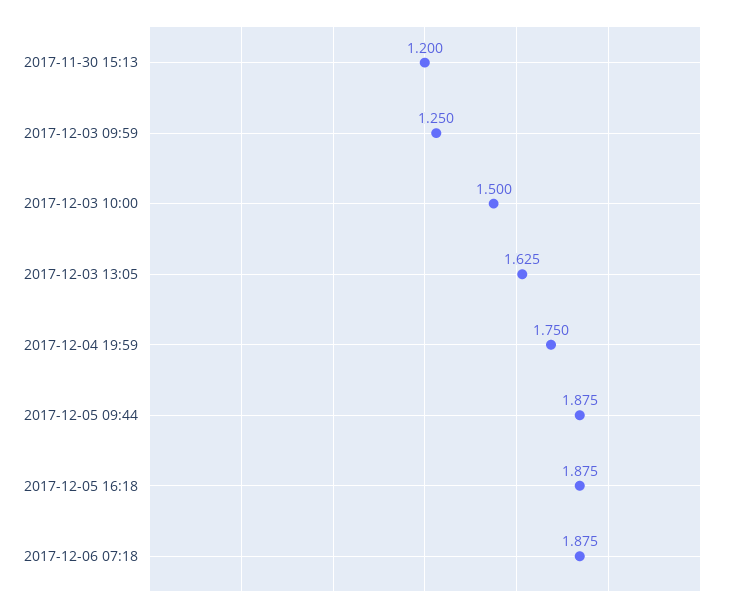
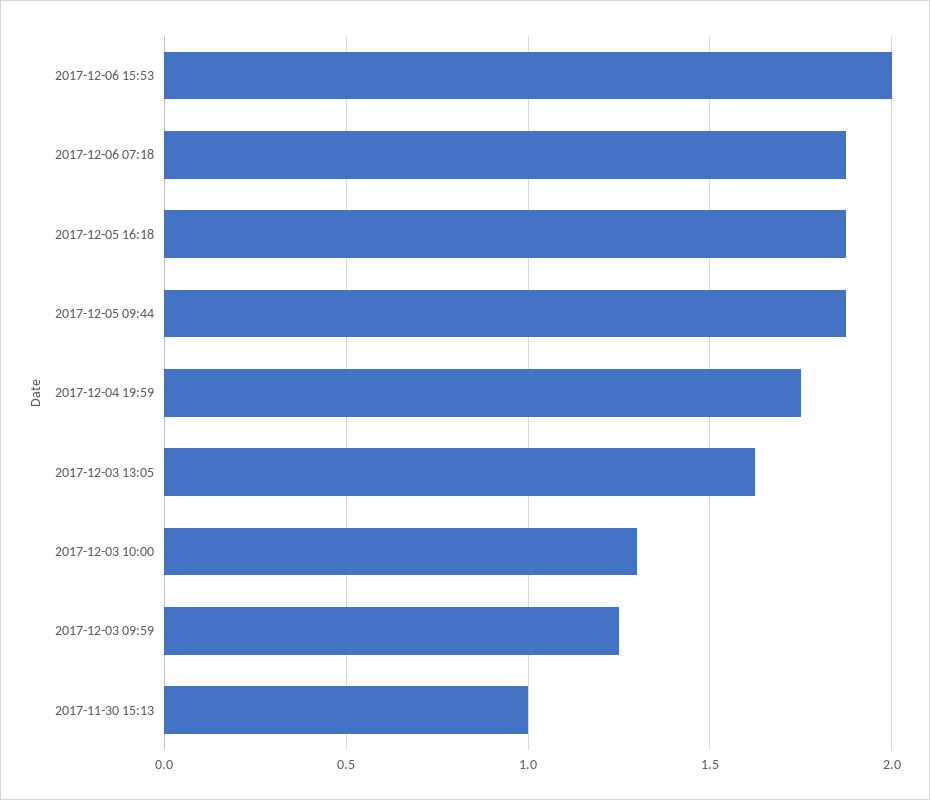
2017-11-30 15:13: 1.2 -> 1
2017-12-03 10:00: 1.5 -> 1.3
2017-12-06 15:53: none -> 2

